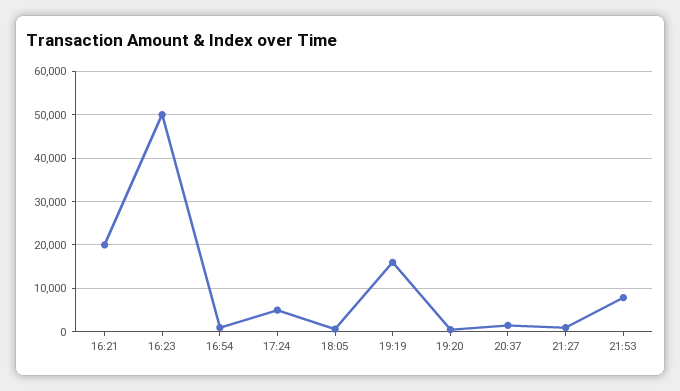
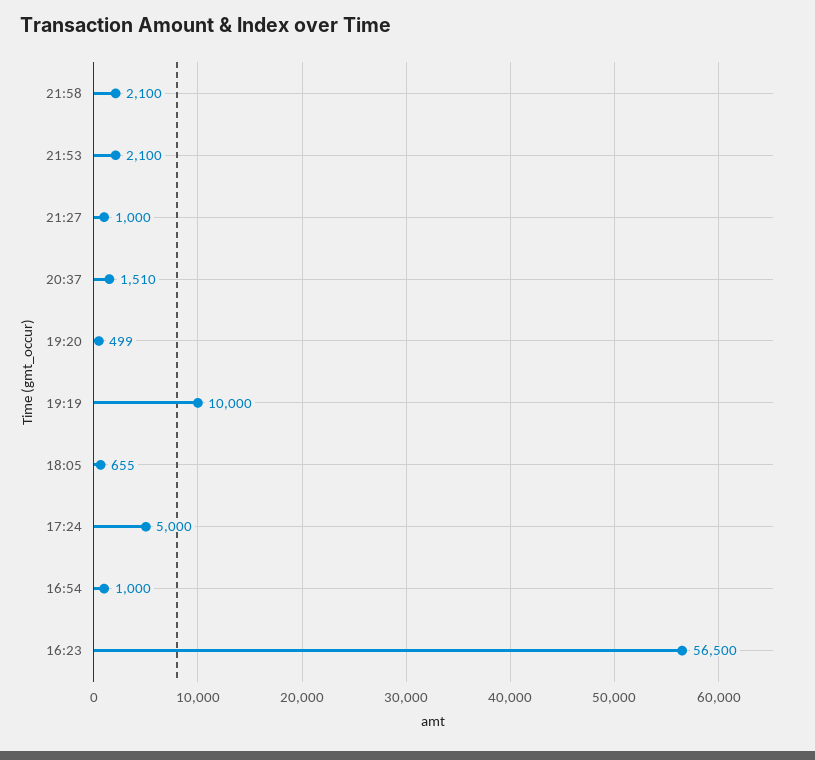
16:21: 20000 -> none
16:23: 50000 -> 56500
19:19: 16000 -> 10000
21:53: 8000 -> 2100
21:58: none -> 2100

